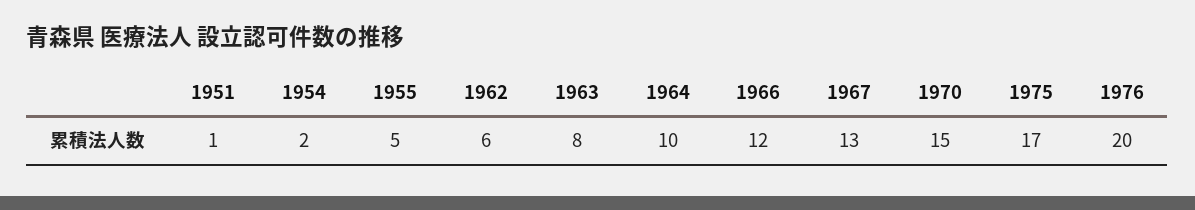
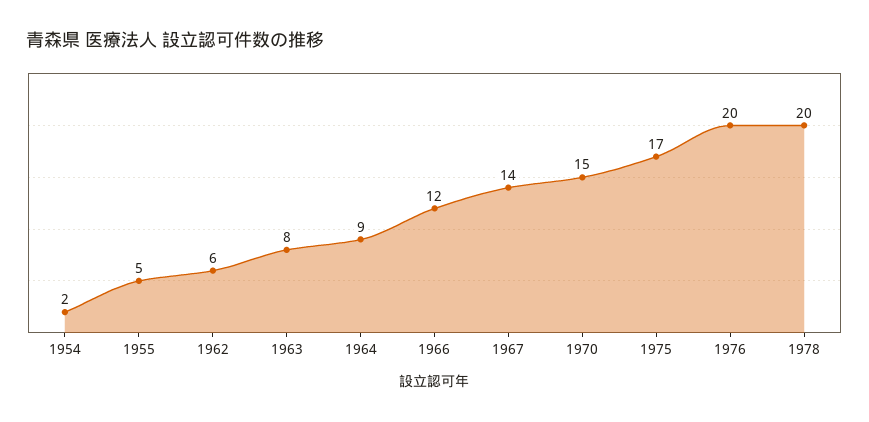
1951: 1 -> none
1964: 10 -> 9
1967: 13 -> 14
1978: none -> 20

